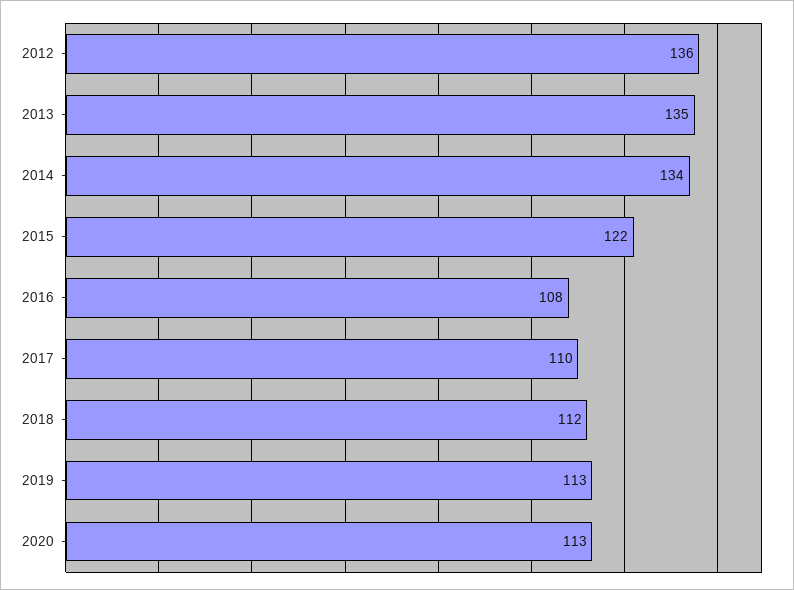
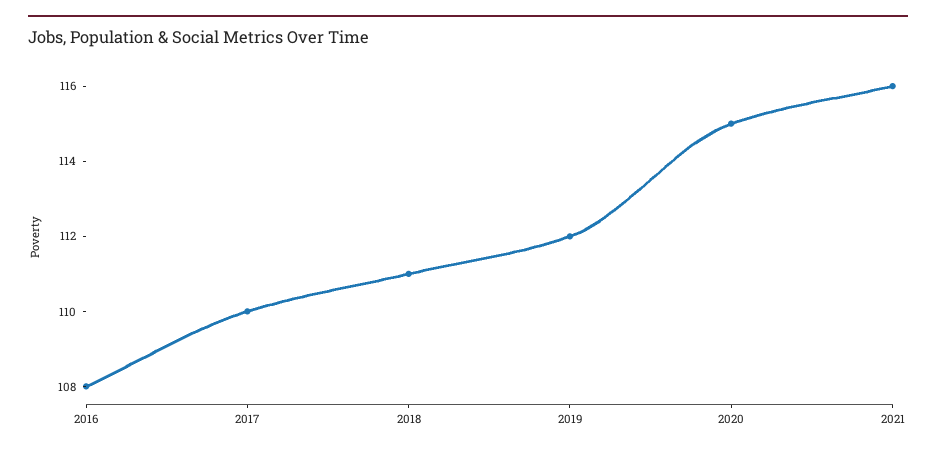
2012: 136 -> none
2013: 135 -> none
2014: 134 -> none
2015: 122 -> none
2018: 112 -> 111
2019: 113 -> 112
2020: 113 -> 115
2021: none -> 116

